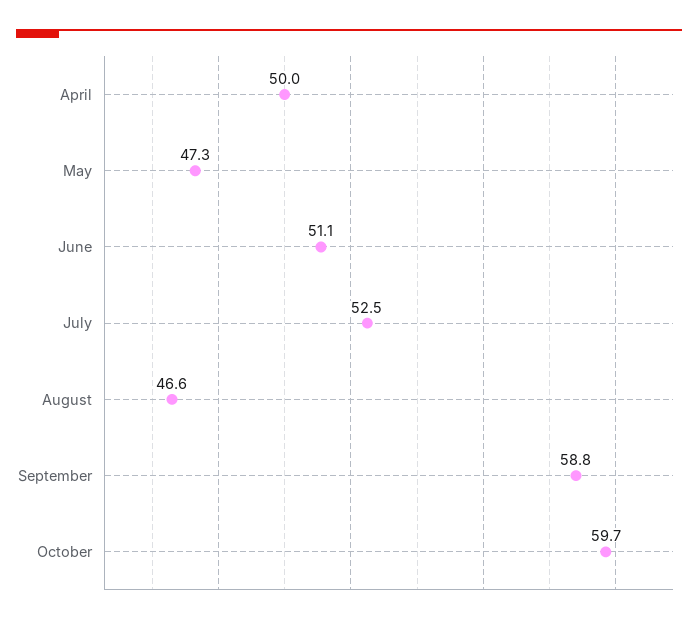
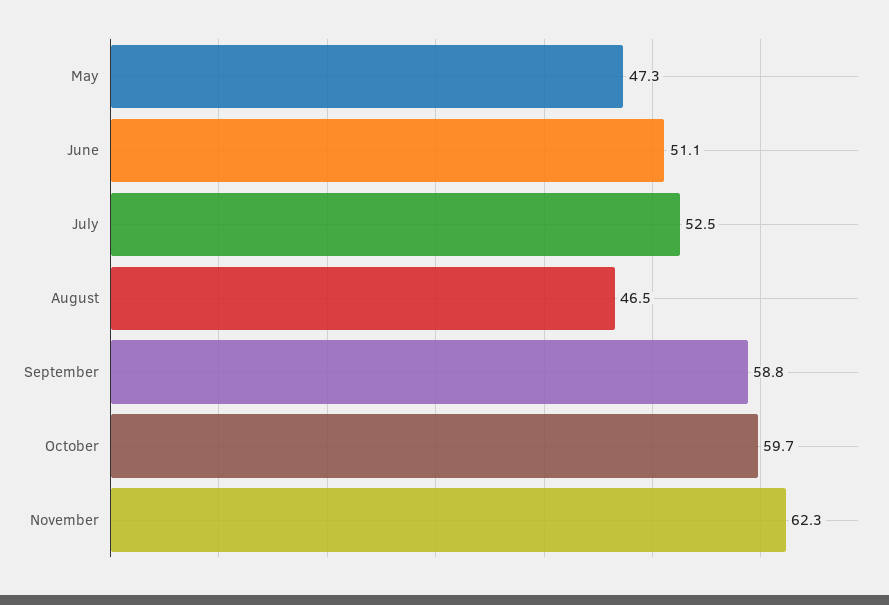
April: 50 -> none
August: 46.6 -> 46.5
November: none -> 62.3

